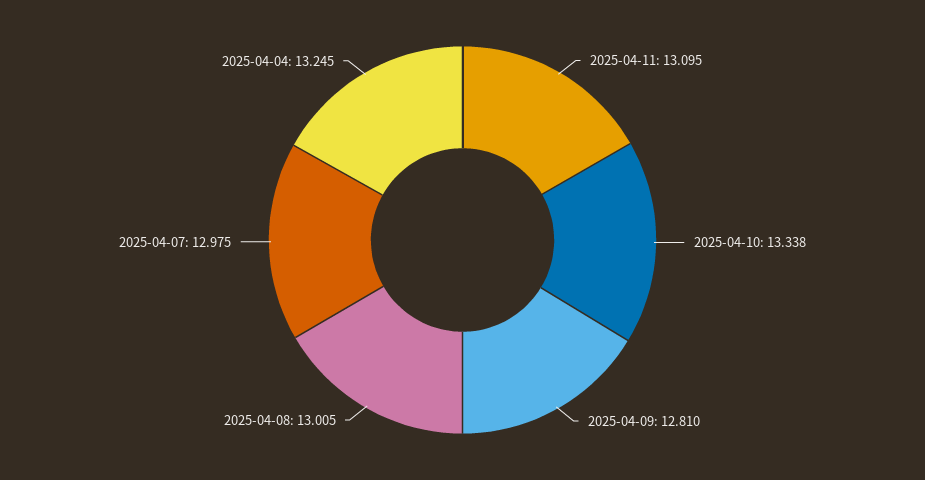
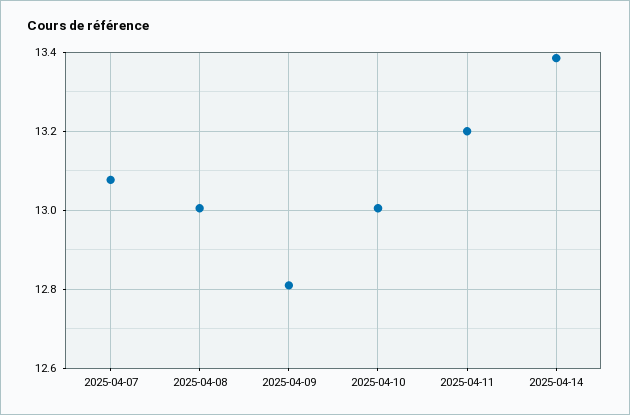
2025-04-11: 13.095 -> 13.2
2025-04-10: 13.338 -> 13
2025-04-07: 12.975 -> 13.08
2025-04-04: 13.245 -> none
2025-04-14: none -> 13.38

